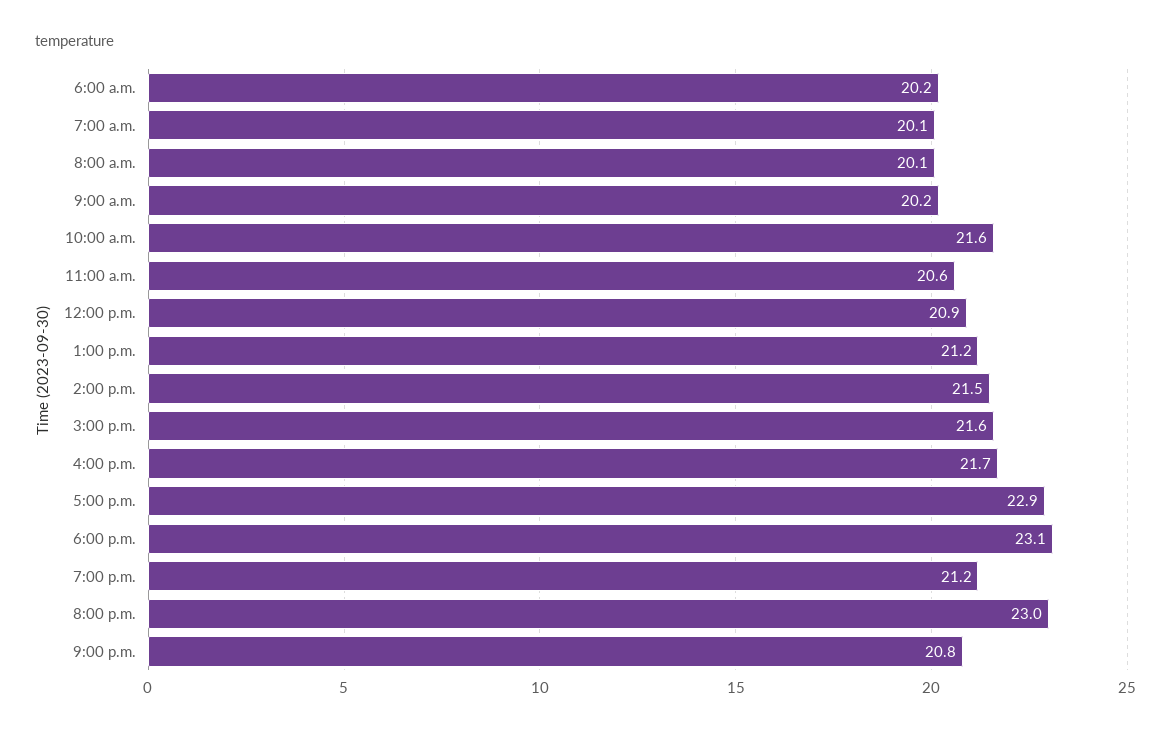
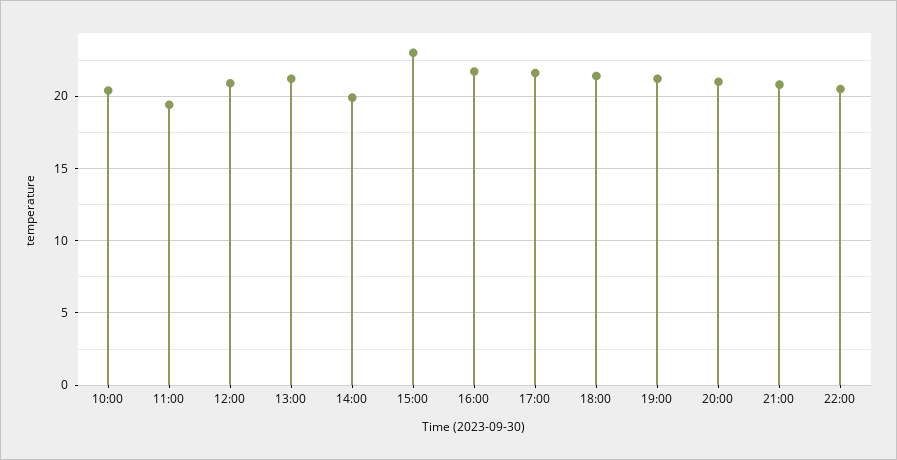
6:00 a.m.: 20.2 -> none
7:00 a.m.: 20.1 -> none
8:00 a.m.: 20.1 -> none
9:00 a.m.: 20.2 -> none
10:00 a.m.: 21.6 -> 20.5
11:00 a.m.: 20.6 -> 19.5
2:00 p.m.: 21.5 -> 20
3:00 p.m.: 21.6 -> 23
5:00 p.m.: 22.9 -> 21.5
6:00 p.m.: 23.1 -> 21.5
8:00 p.m.: 23 -> 21
22:00: none -> 20.5

